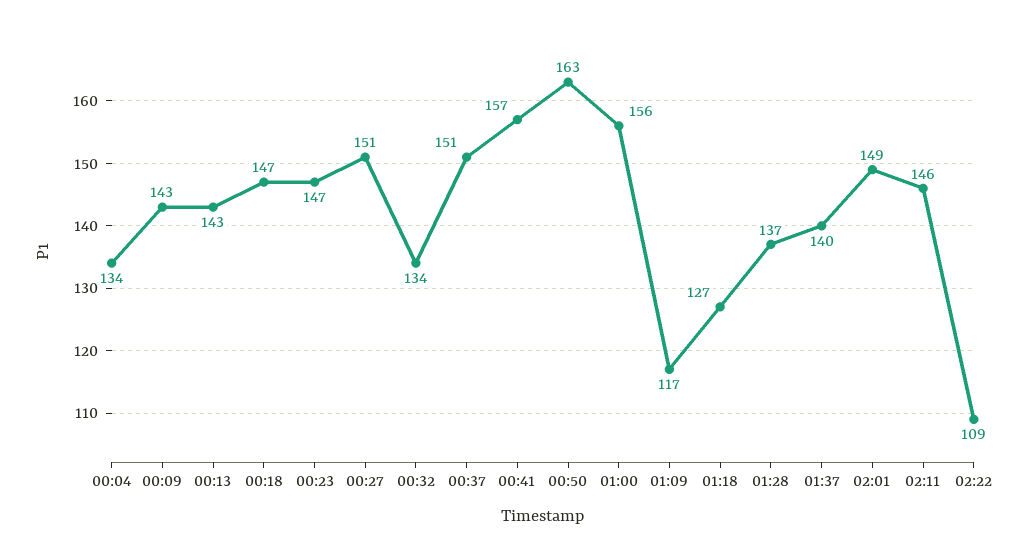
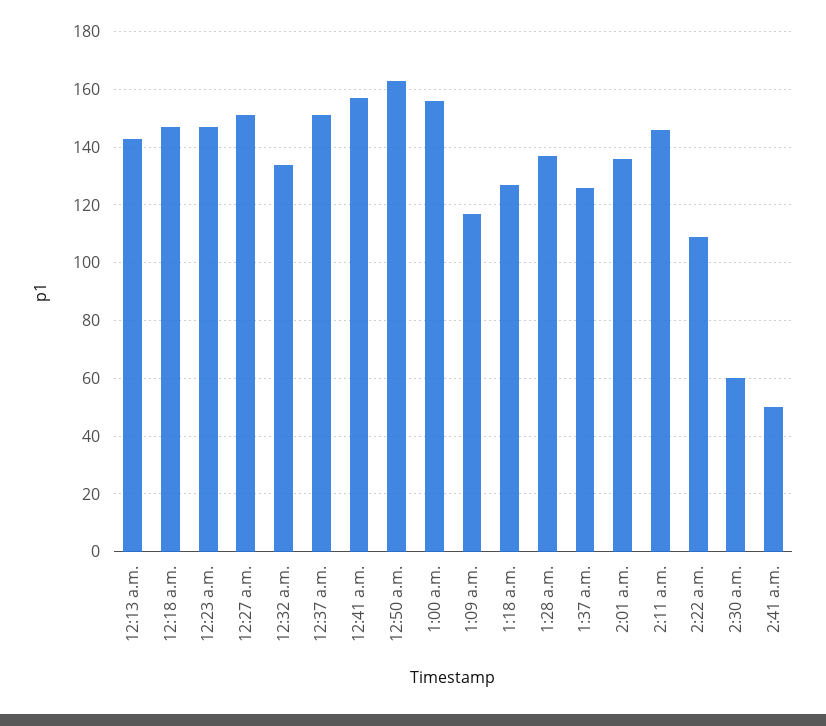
00:04: 134 -> none
00:09: 143 -> none
01:37: 140 -> 125
02:01: 149 -> 135
2:30 a.m.: none -> 60
2:41 a.m.: none -> 50

